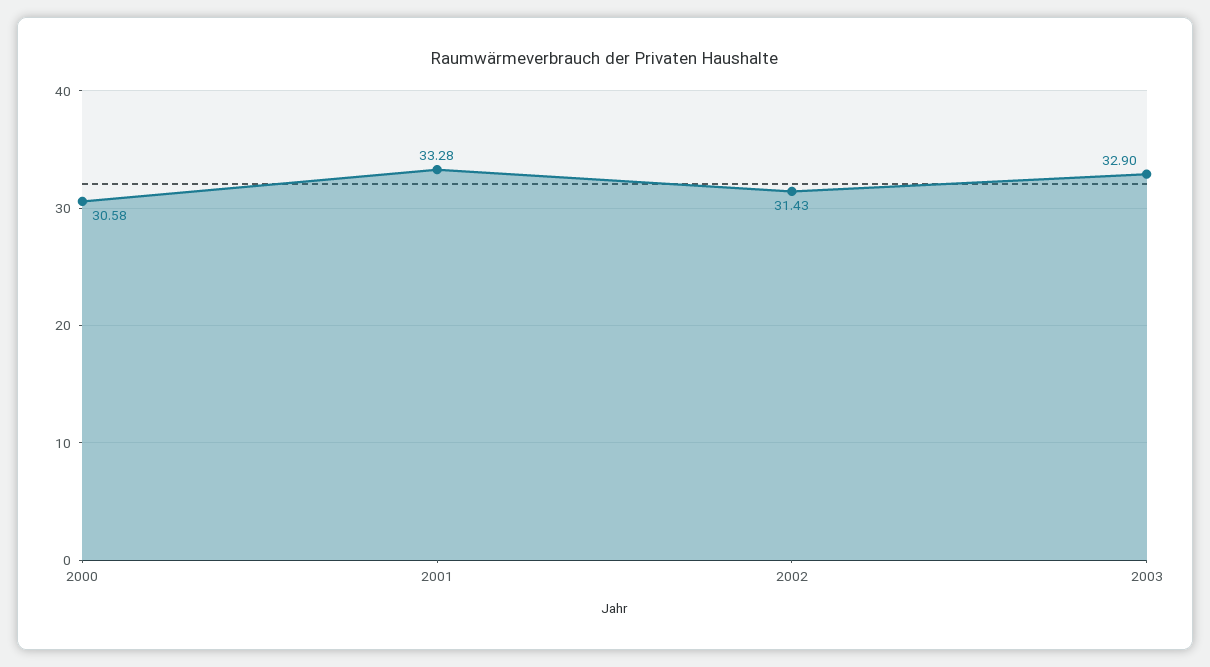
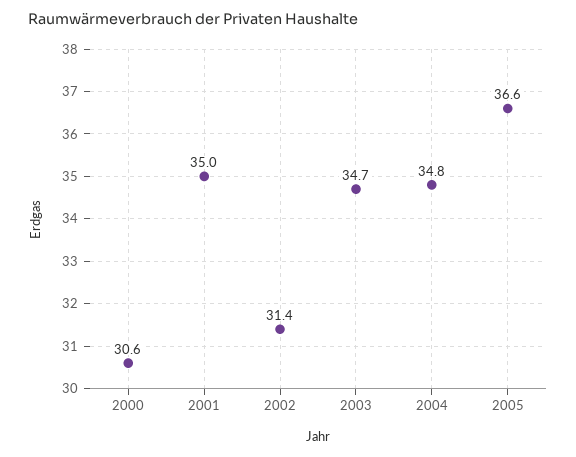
2001: 33.28 -> 35
2003: 32.9 -> 34.7
2004: none -> 34.8
2005: none -> 36.6

